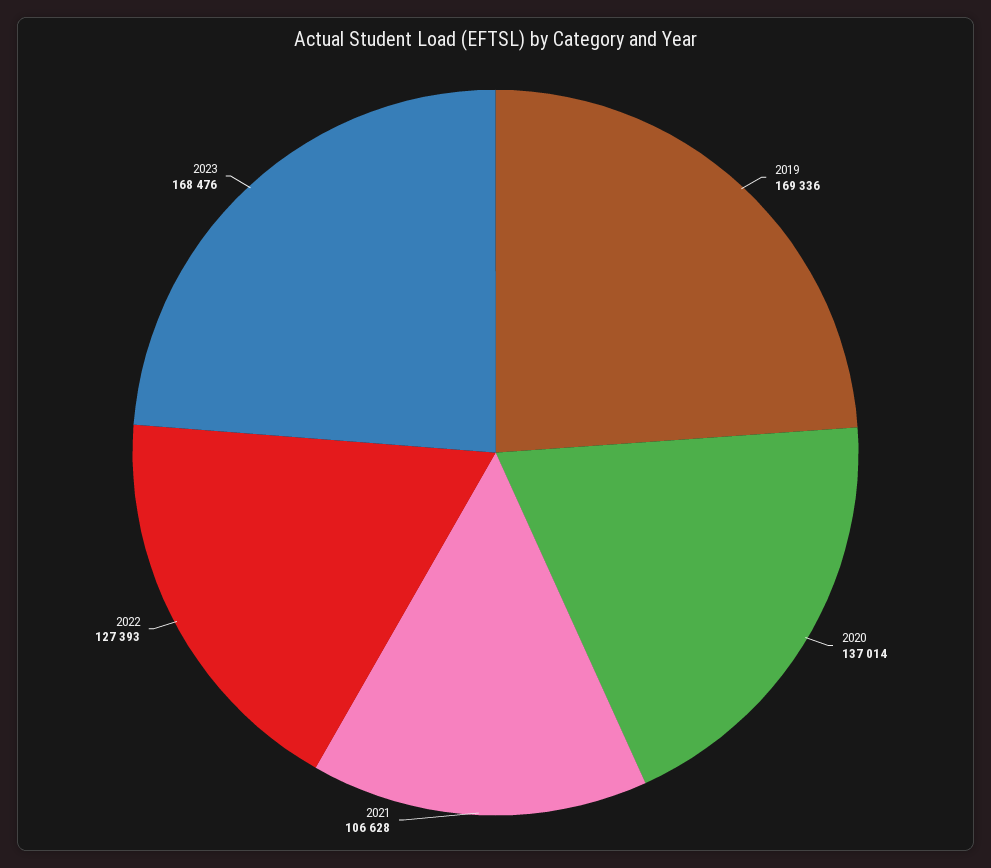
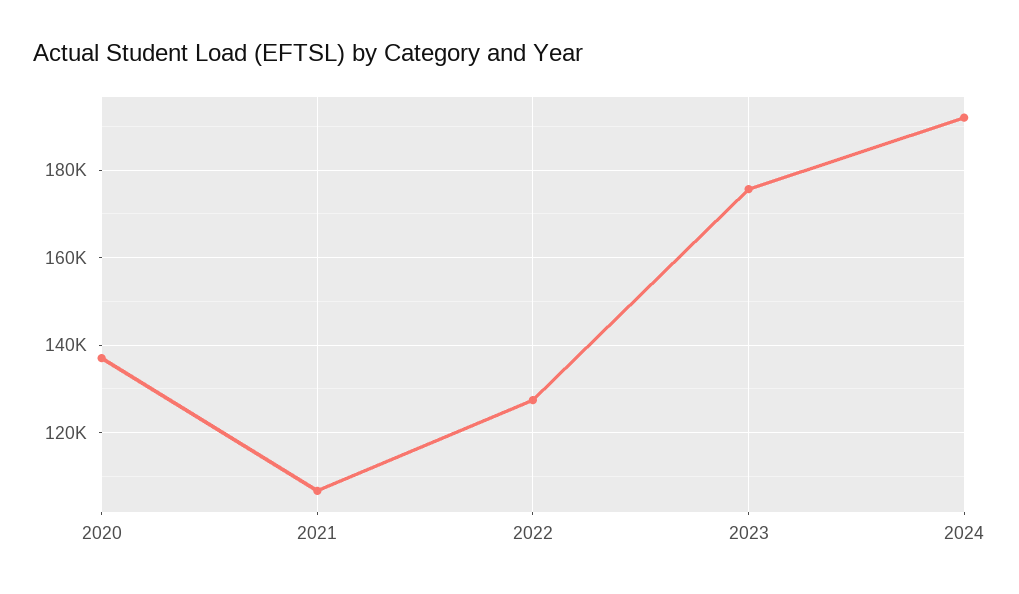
2019: 169336 -> none
2023: 168476 -> 176000
2024: none -> 192000

